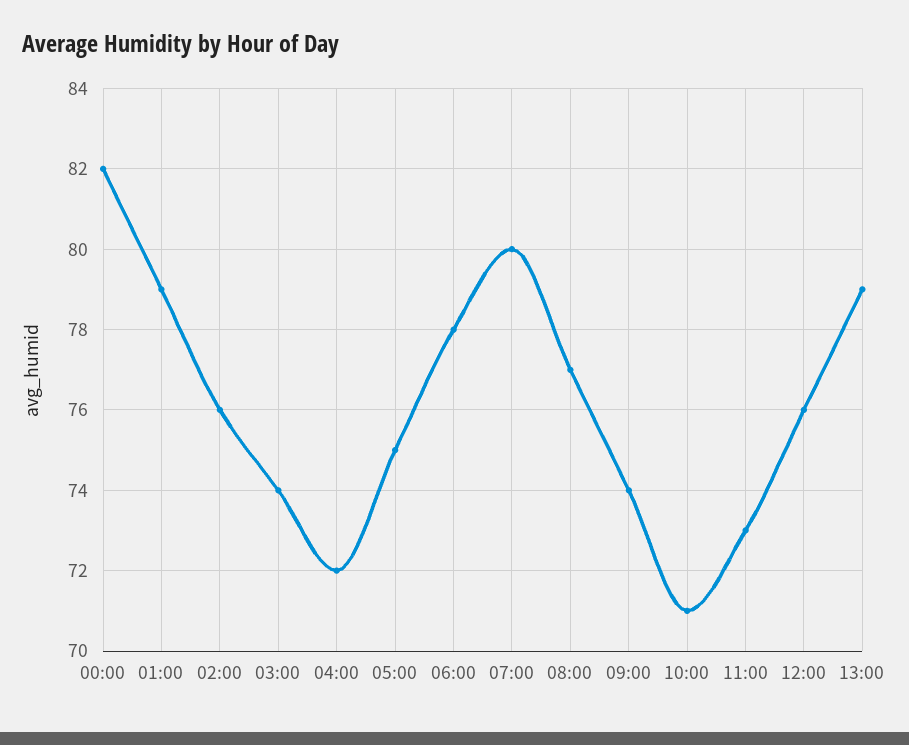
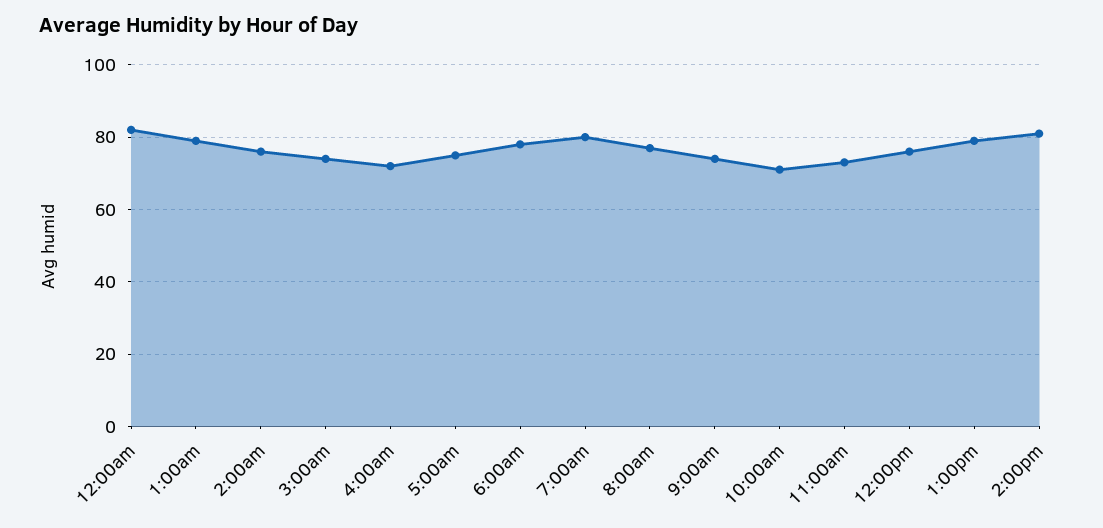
2:00pm: none -> 80

